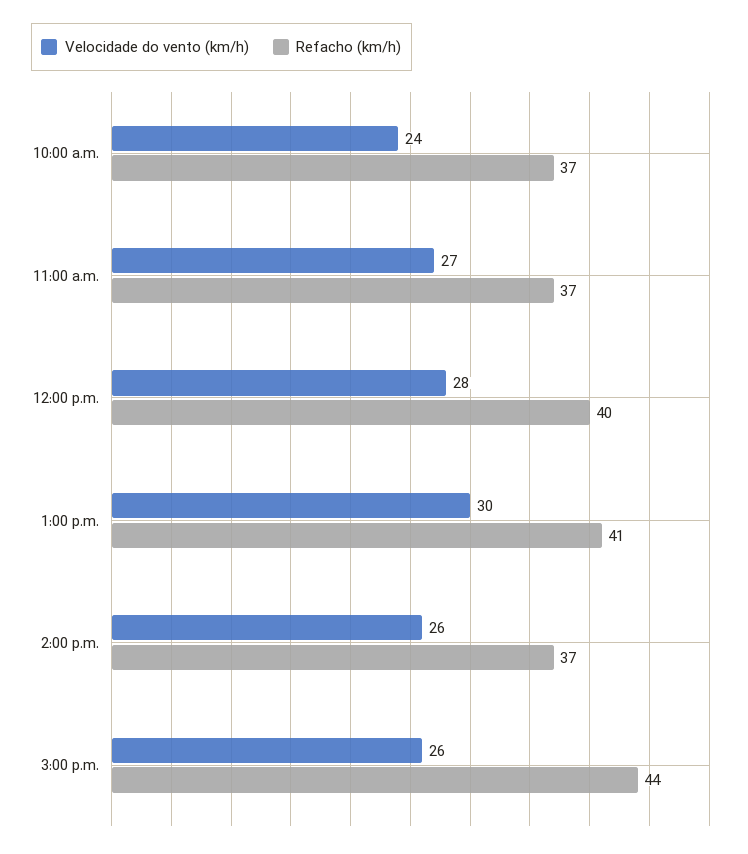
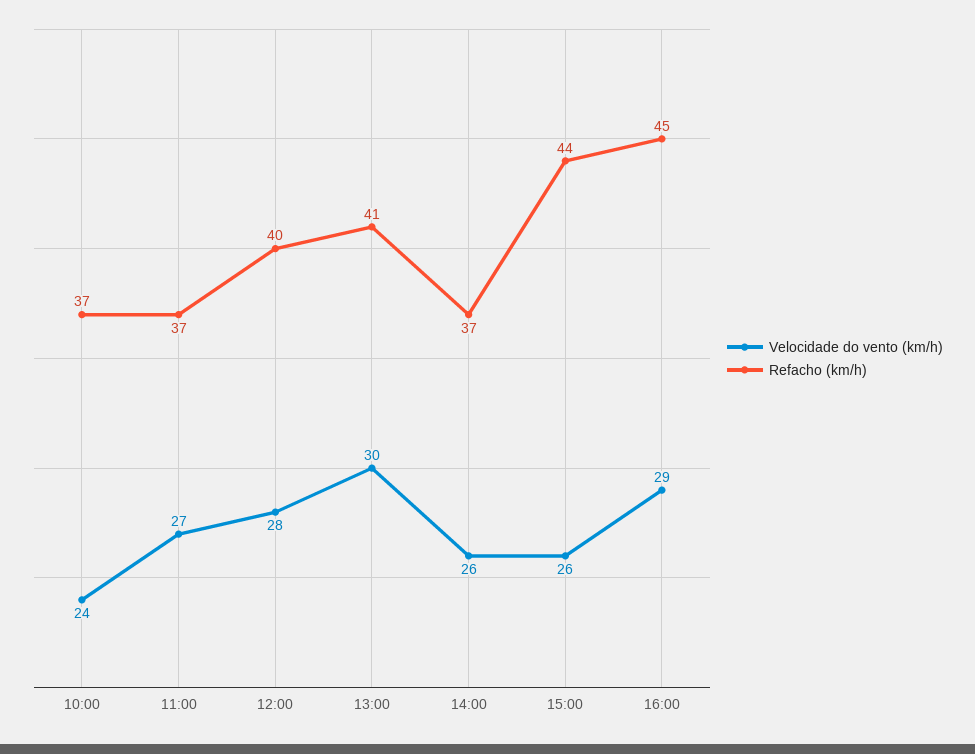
Velocidade do vento (km/h), 16:00: none -> 29
Refacho (km/h), 16:00: none -> 45

